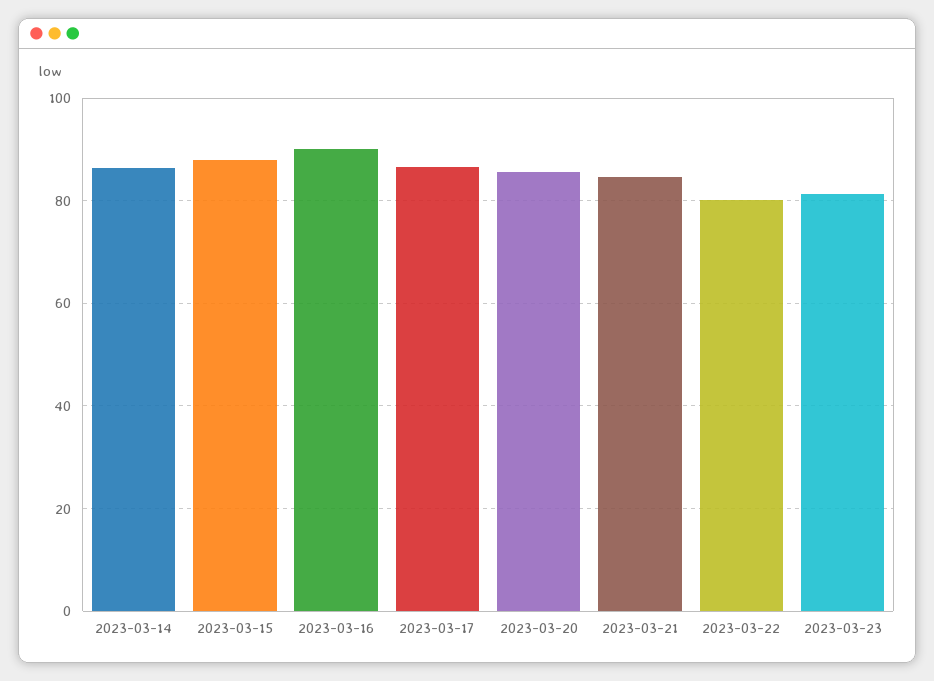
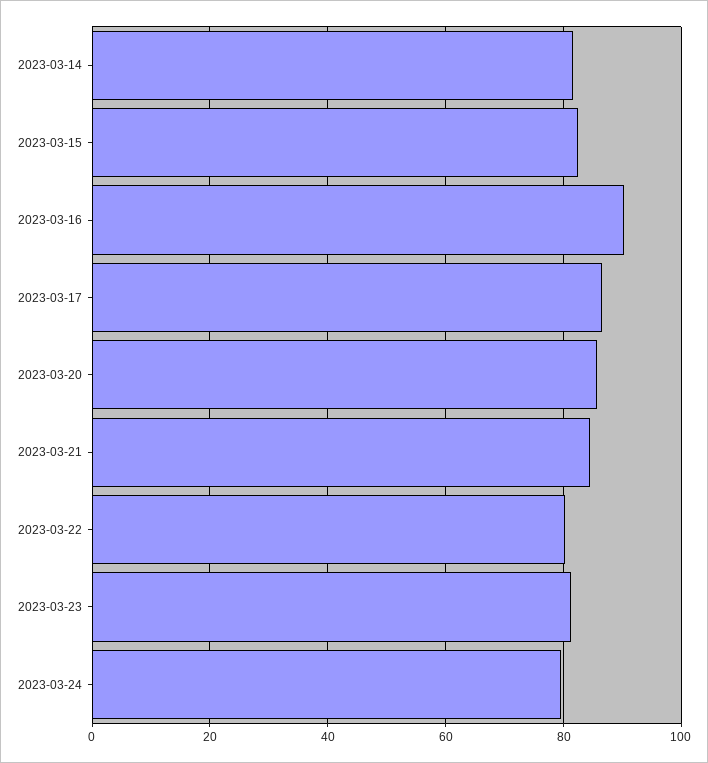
2023-03-14: 86 -> 82
2023-03-15: 88 -> 82
2023-03-24: none -> 80

